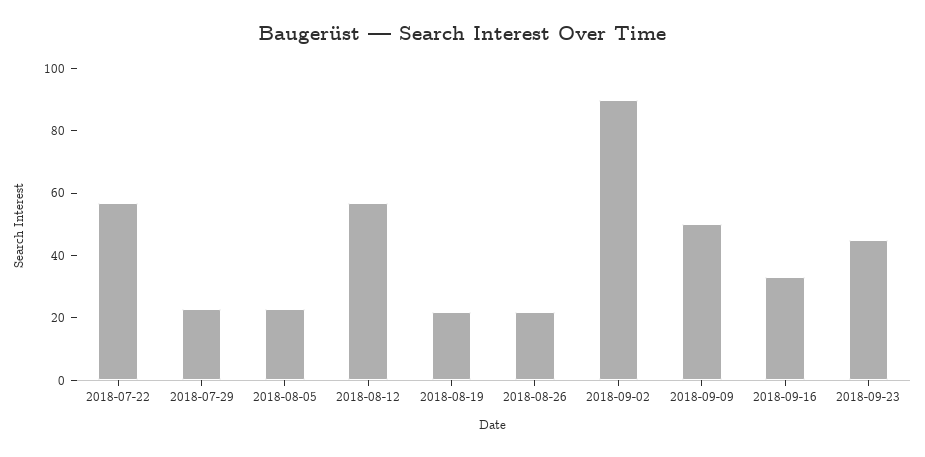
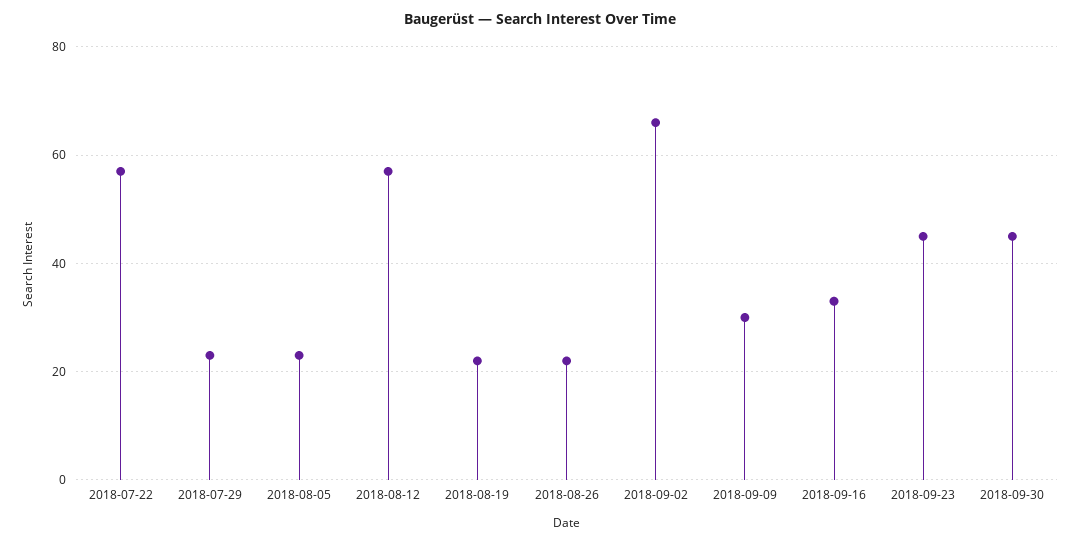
2018-09-02: 90 -> 65
2018-09-09: 50 -> 30
2018-09-30: none -> 45

